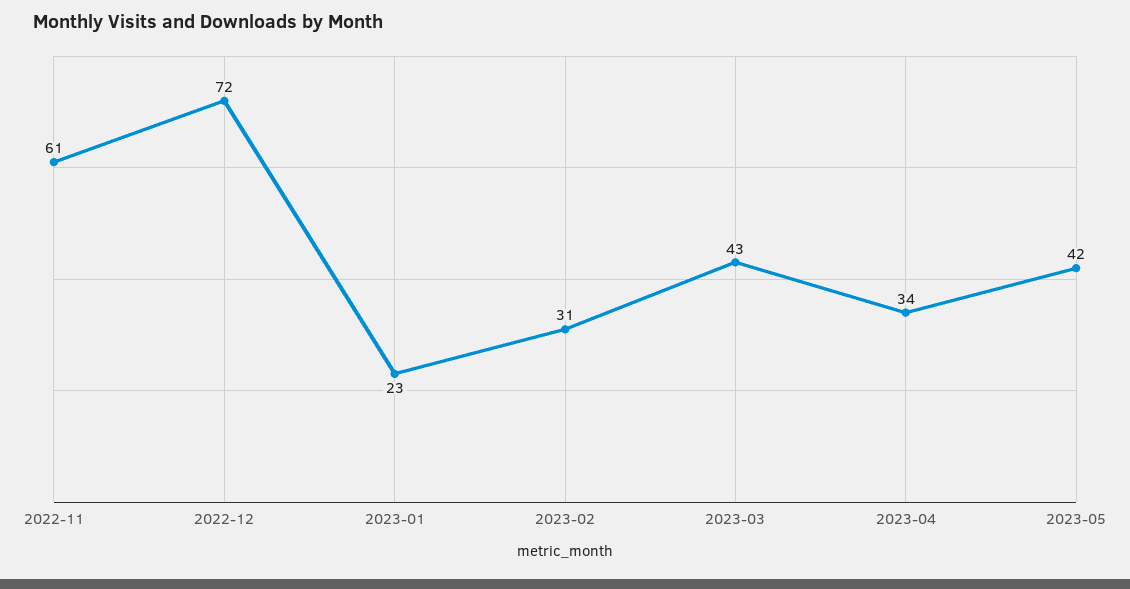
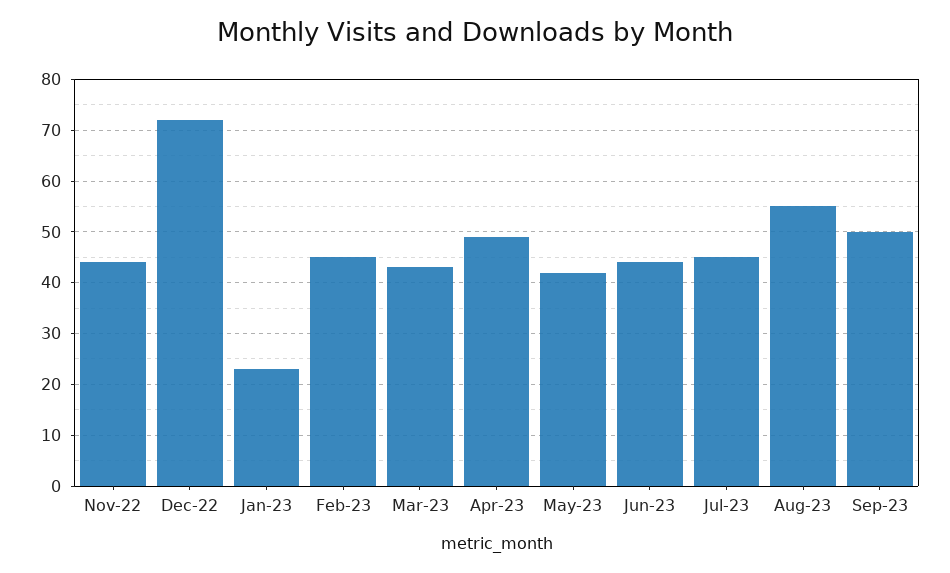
2022-11: 61 -> 45
2023-02: 31 -> 45
2023-04: 34 -> 50
Jun-23: none -> 45
Jul-23: none -> 45
Aug-23: none -> 55
Sep-23: none -> 50

